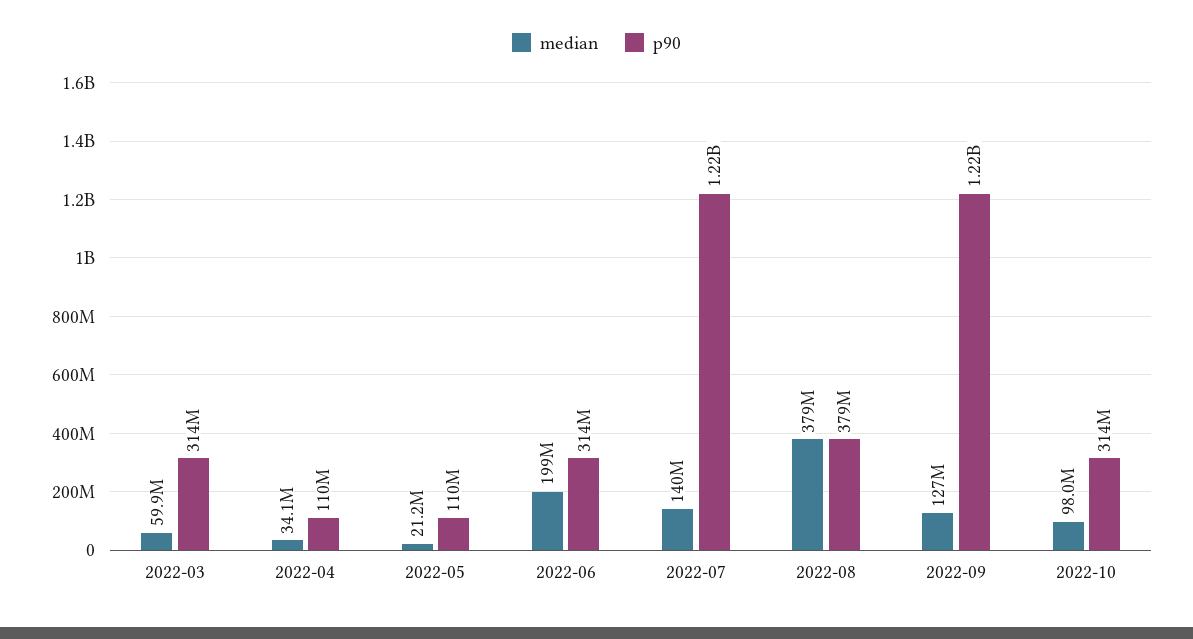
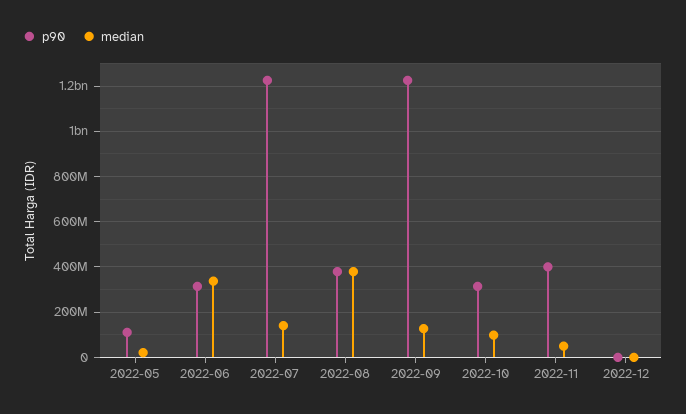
median, 2022-03: 59900000 -> none
p90, 2022-03: 314000000 -> none
median, 2022-04: 34100000 -> none
p90, 2022-04: 110000000 -> none
median, 2022-06: 199000000 -> 350000000
p90, 2022-11: none -> 400000000
median, 2022-11: none -> 50000000
p90, 2022-12: none -> 0
median, 2022-12: none -> 0

